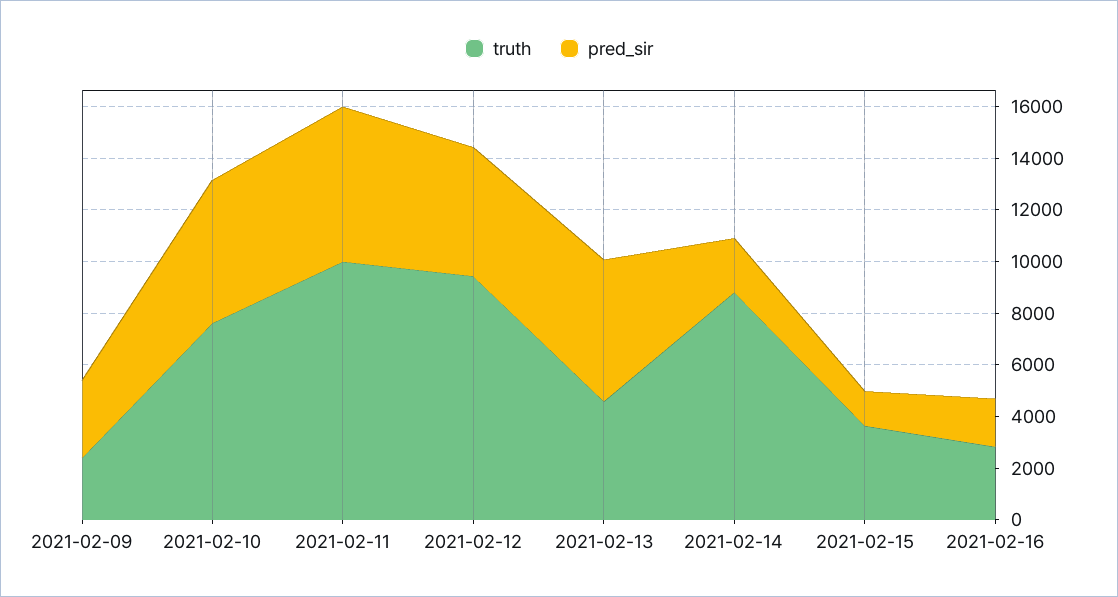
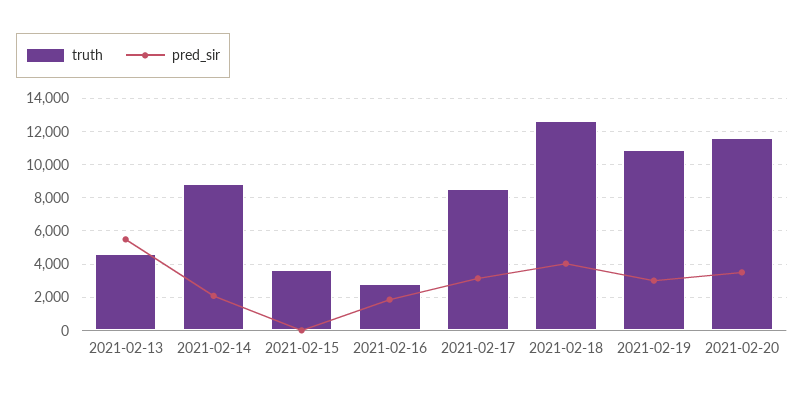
truth, 2021-02-09: 2500 -> none
pred_sir, 2021-02-09: 3000 -> none
truth, 2021-02-10: 7500 -> none
pred_sir, 2021-02-10: 5500 -> none
truth, 2021-02-11: 10000 -> none
pred_sir, 2021-02-11: 6000 -> none
truth, 2021-02-12: 9500 -> none
pred_sir, 2021-02-12: 5000 -> none
pred_sir, 2021-02-15: 1500 -> 0
truth, 2021-02-17: none -> 8500
pred_sir, 2021-02-17: none -> 3000
truth, 2021-02-18: none -> 12500
pred_sir, 2021-02-18: none -> 4000
truth, 2021-02-19: none -> 11000
pred_sir, 2021-02-19: none -> 3000
truth, 2021-02-20: none -> 11500
pred_sir, 2021-02-20: none -> 3500

